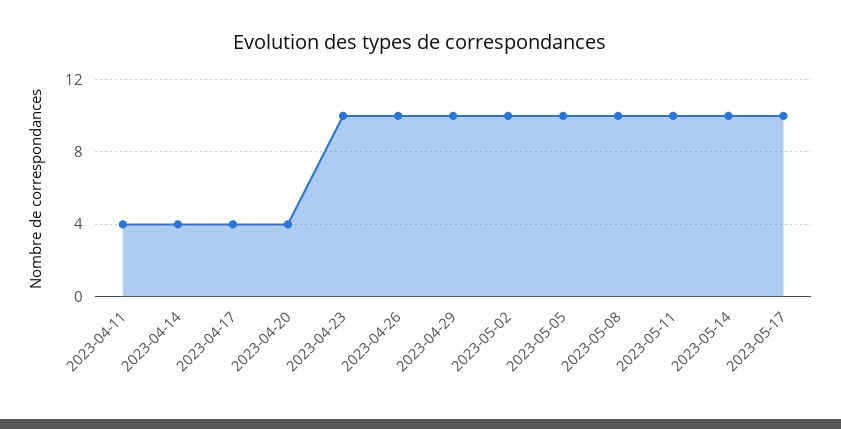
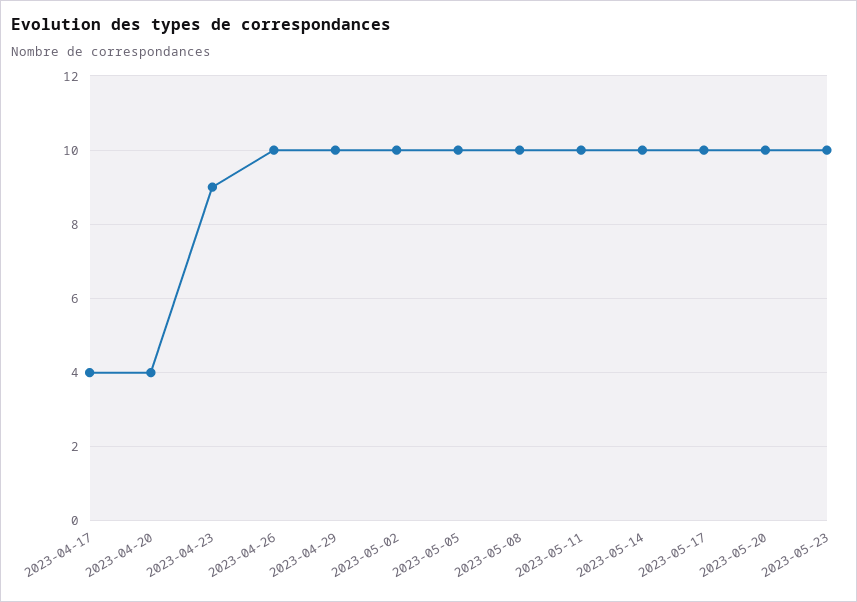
2023-04-11: 4 -> none
2023-04-14: 4 -> none
2023-04-23: 10 -> 9
2023-05-20: none -> 10
2023-05-23: none -> 10

